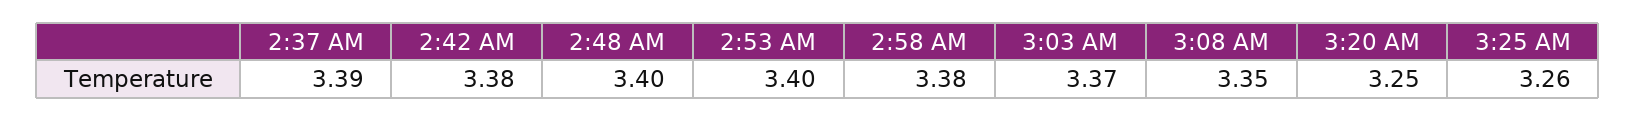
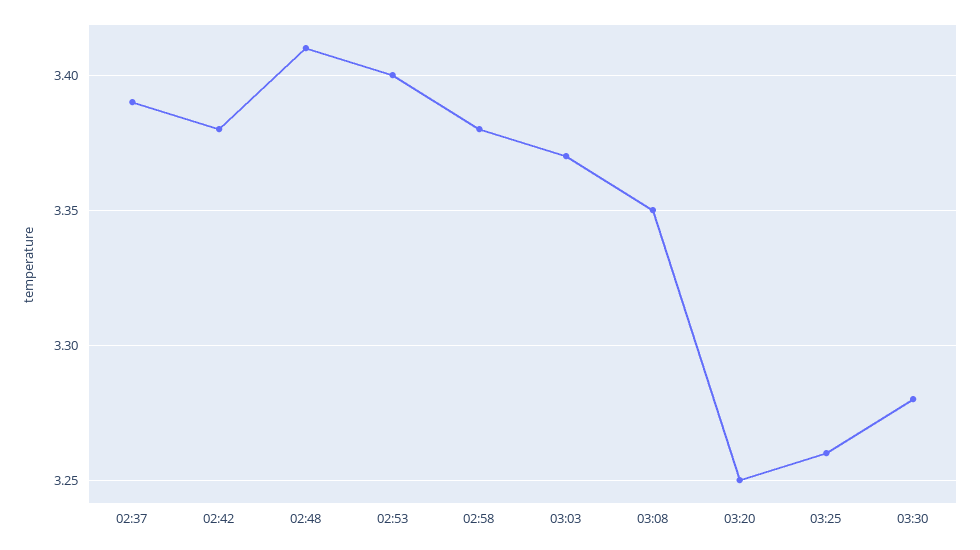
2:48 AM: 3.4 -> 3.41
03:30: none -> 3.28

